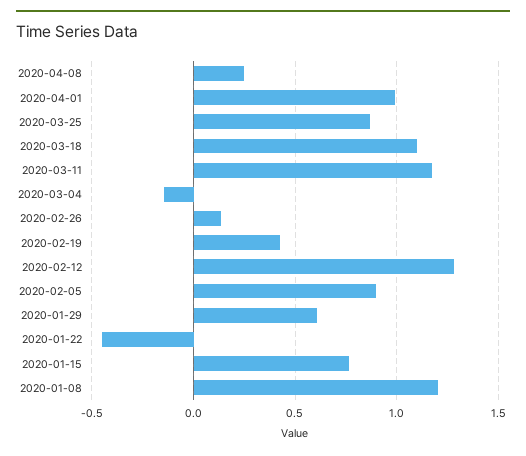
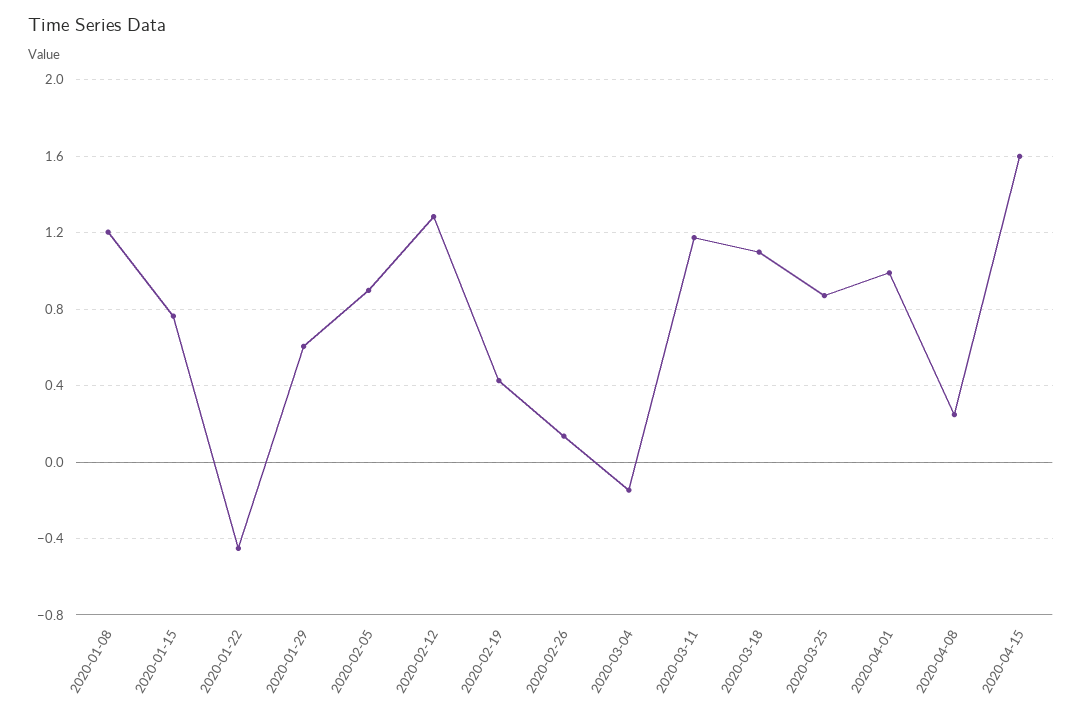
2020-04-15: none -> 1.6

